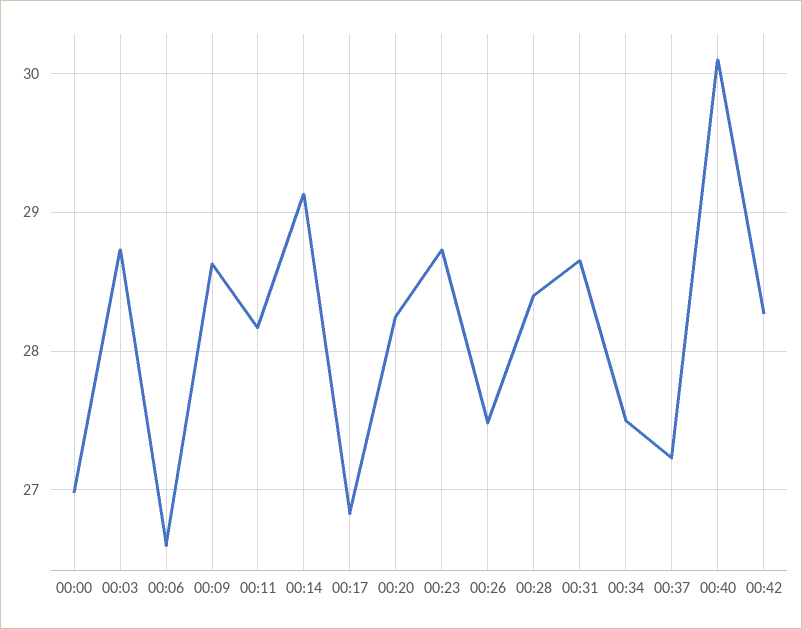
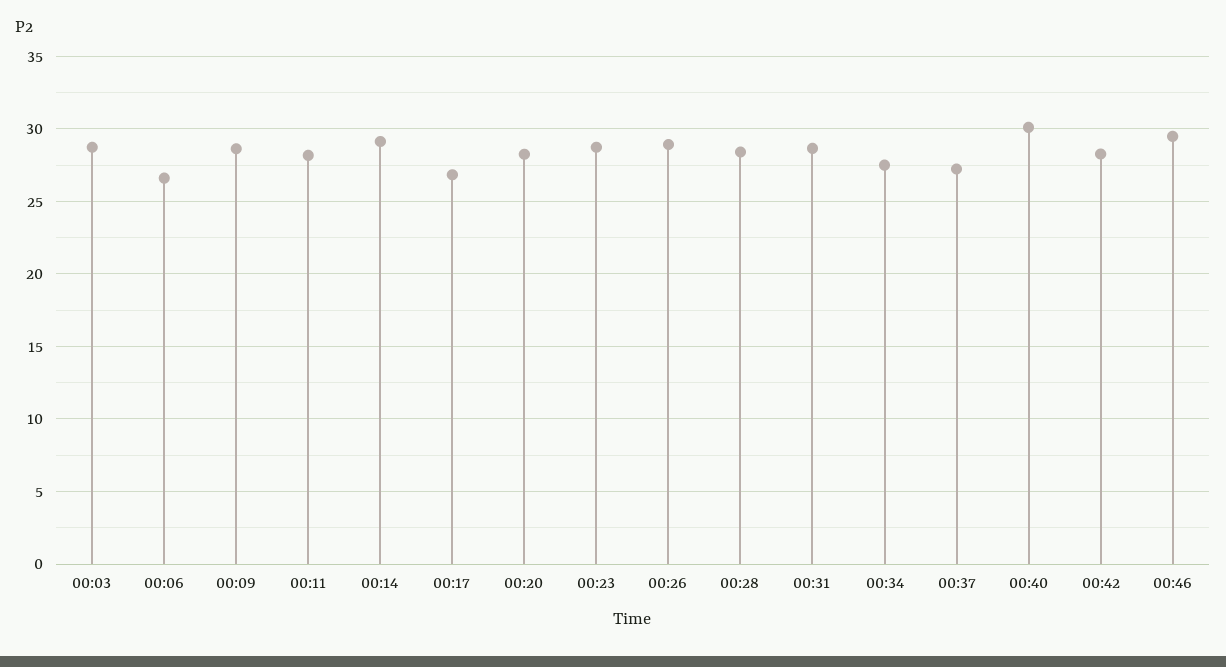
00:00: 27 -> none
00:26: 27.5 -> 29
00:46: none -> 29.5

